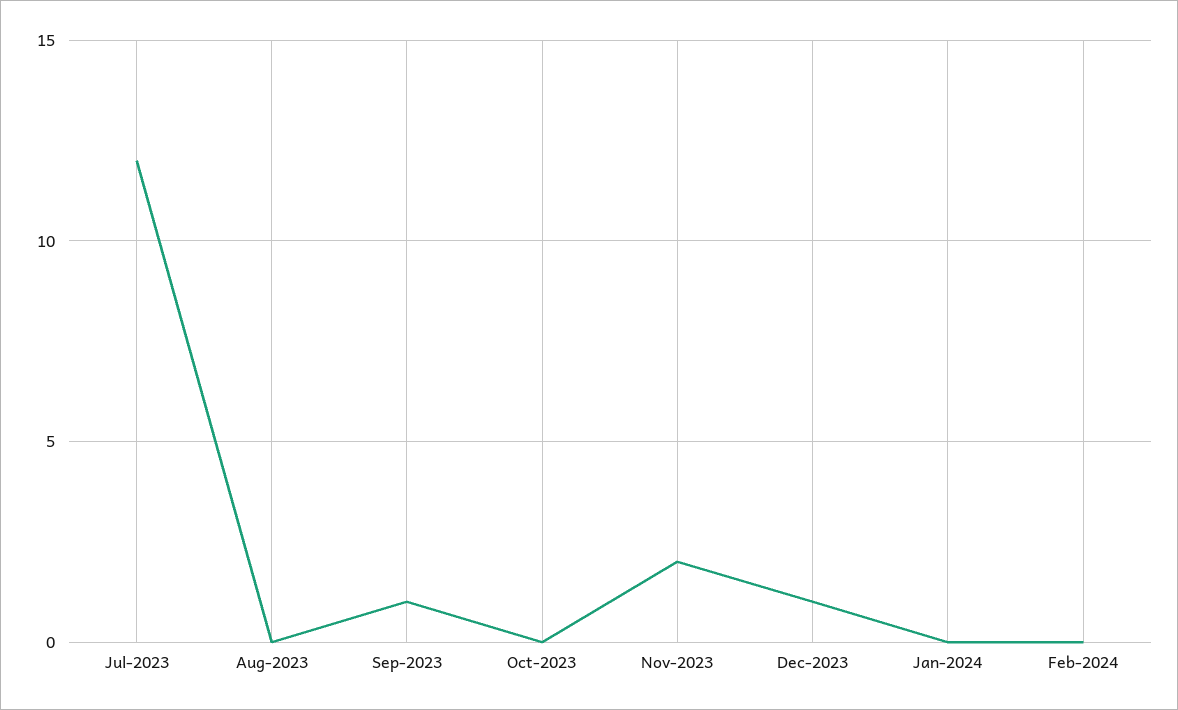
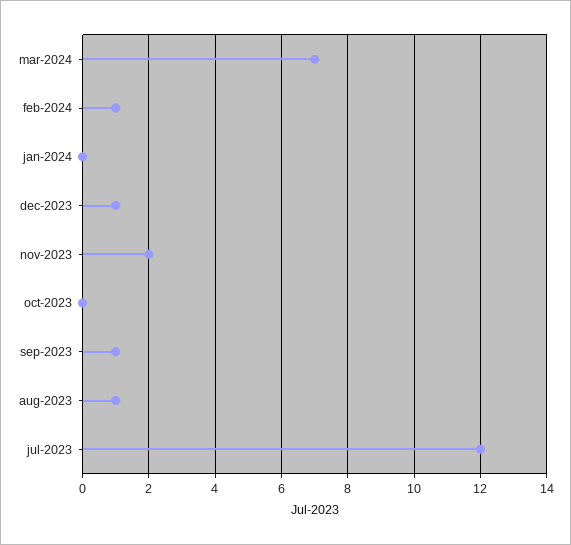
Aug-2023: 0 -> 1
Feb-2024: 0 -> 1
mar-2024: none -> 7

